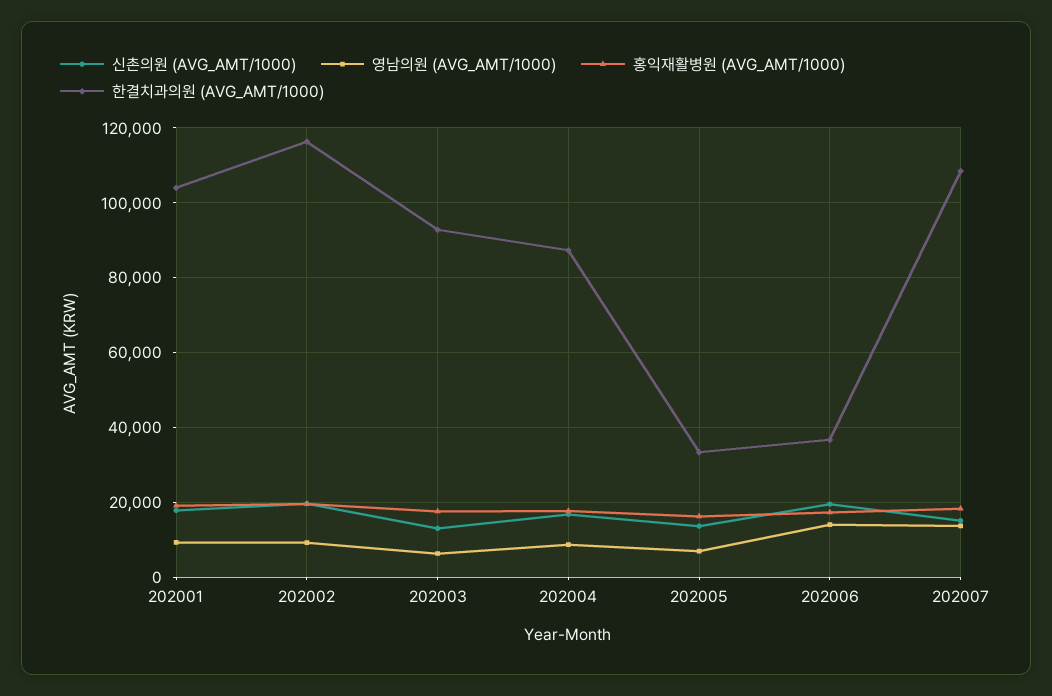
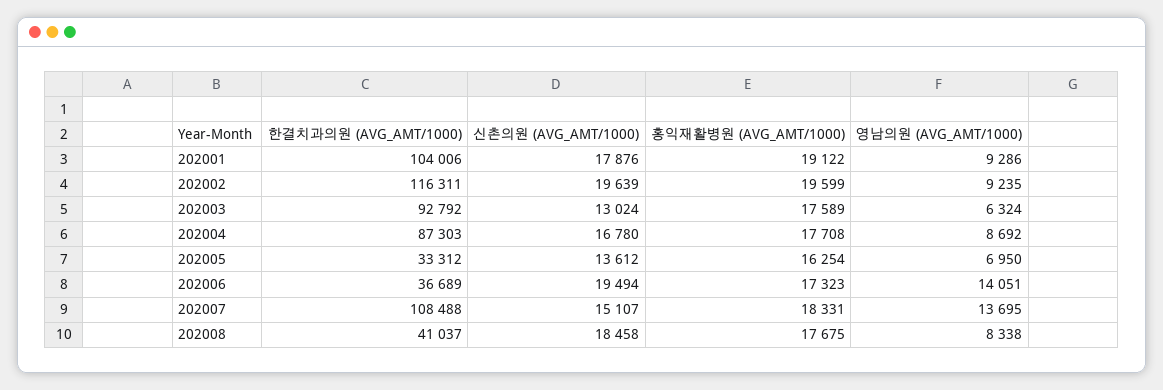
한결치과의원 (AVG_AMT/1000), 202008: none -> 41037
신촌의원 (AVG_AMT/1000), 202008: none -> 18458
홍익재활병원 (AVG_AMT/1000), 202008: none -> 17675
영남의원 (AVG_AMT/1000), 202008: none -> 8338

